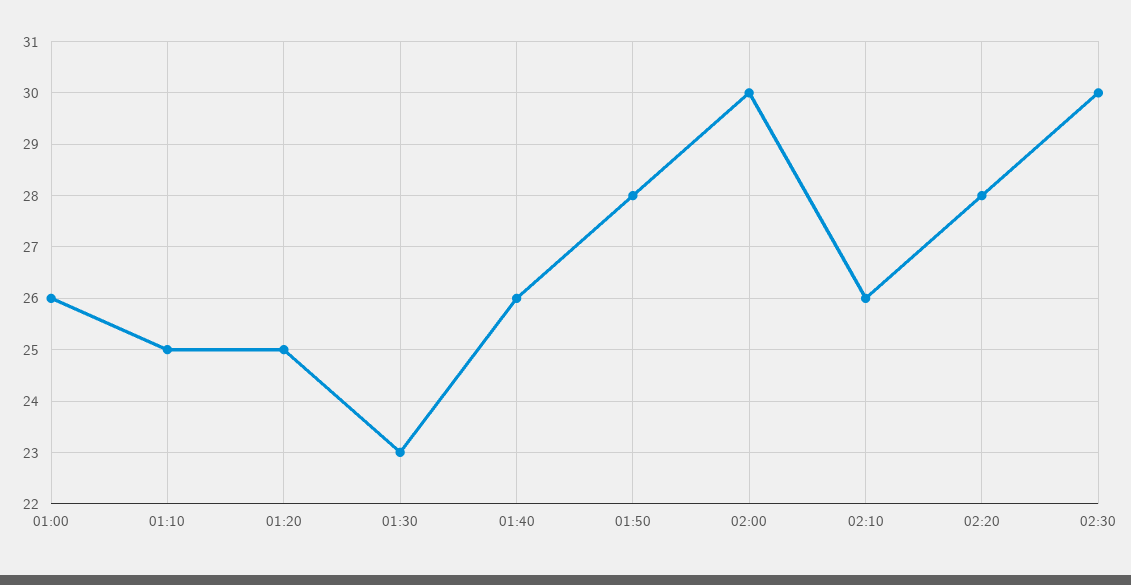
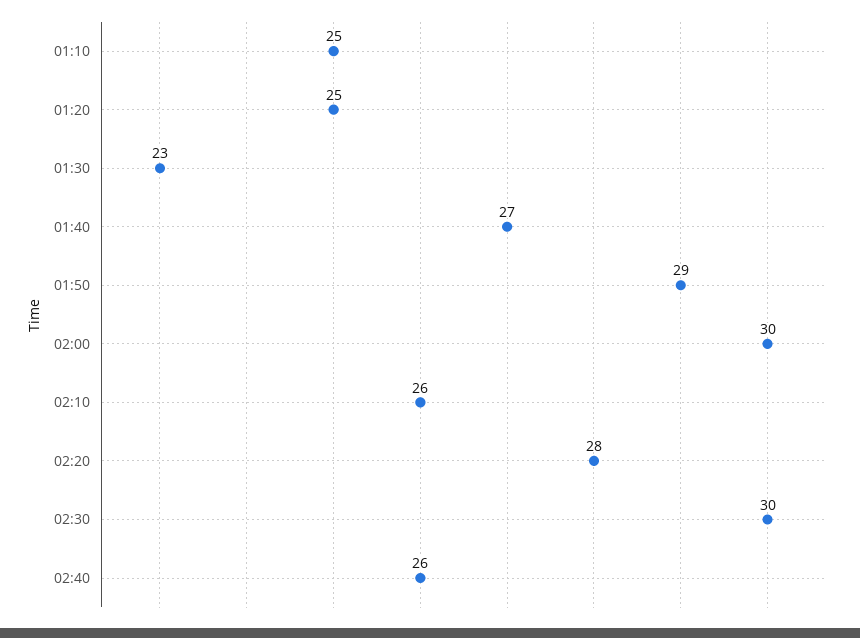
01:00: 26 -> none
01:40: 26 -> 27
01:50: 28 -> 29
02:40: none -> 26

